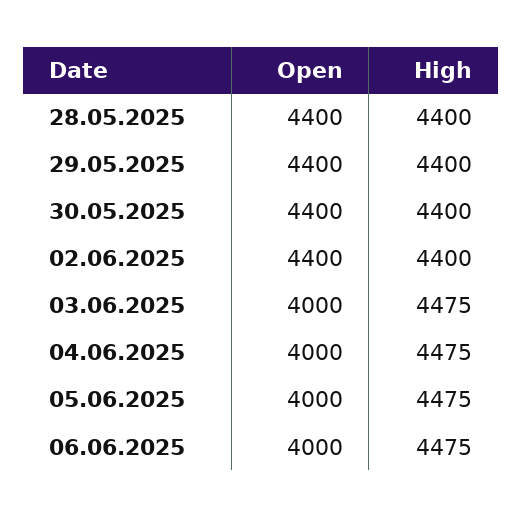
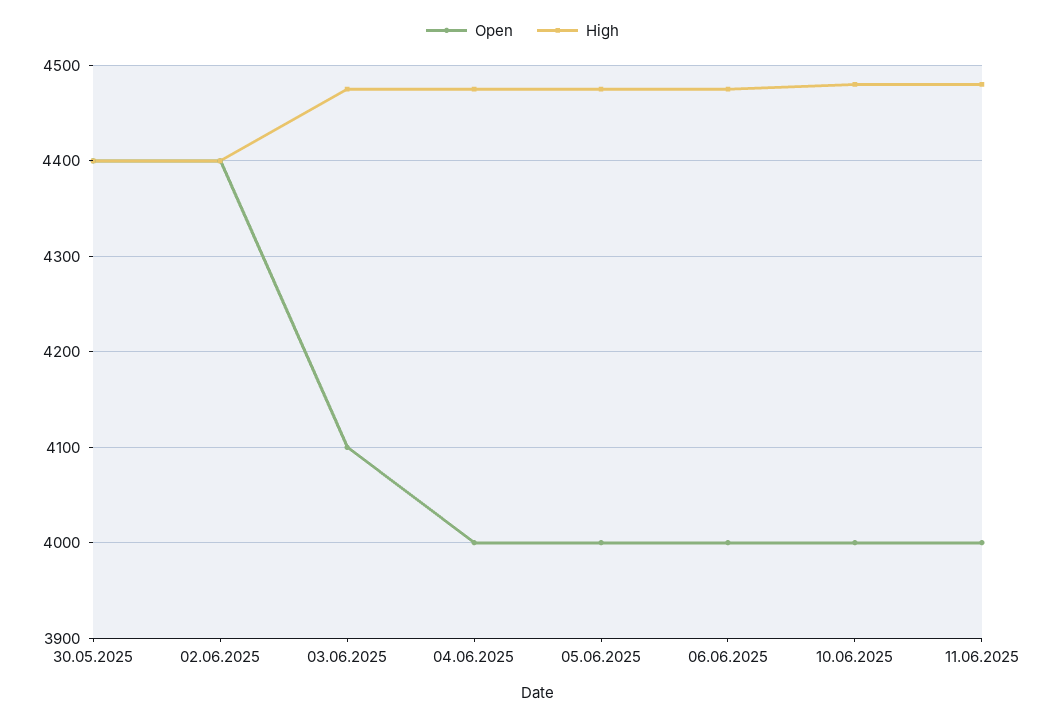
Open, 28.05.2025: 4400 -> none
High, 28.05.2025: 4400 -> none
Open, 29.05.2025: 4400 -> none
High, 29.05.2025: 4400 -> none
Open, 03.06.2025: 4000 -> 4100
Open, 10.06.2025: none -> 4000
High, 10.06.2025: none -> 4480
Open, 11.06.2025: none -> 4000
High, 11.06.2025: none -> 4480

